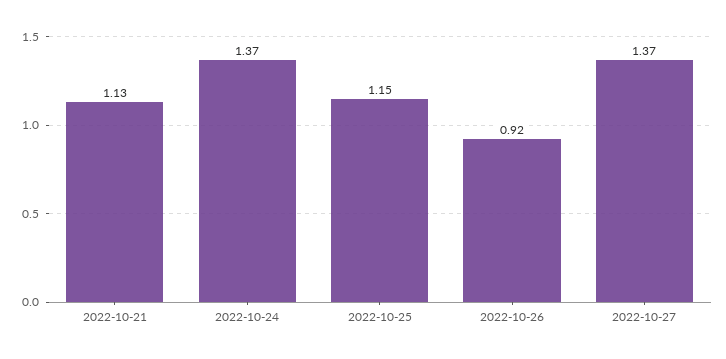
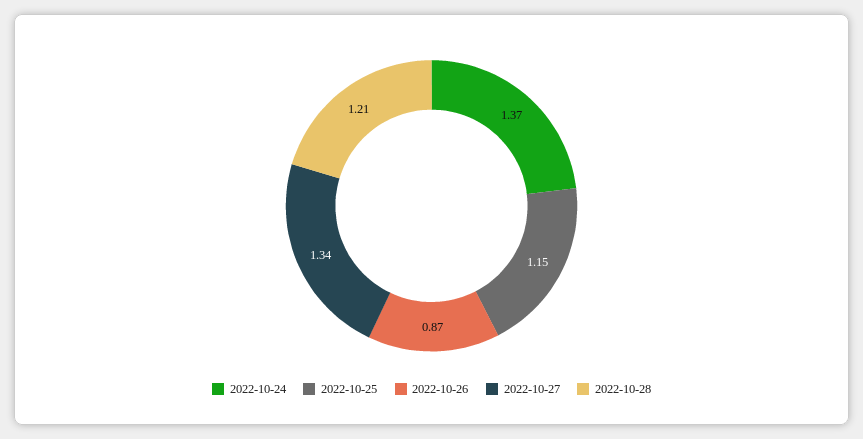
2022-10-21: 1.13 -> none
2022-10-26: 0.92 -> 0.87
2022-10-27: 1.37 -> 1.34
2022-10-28: none -> 1.21

